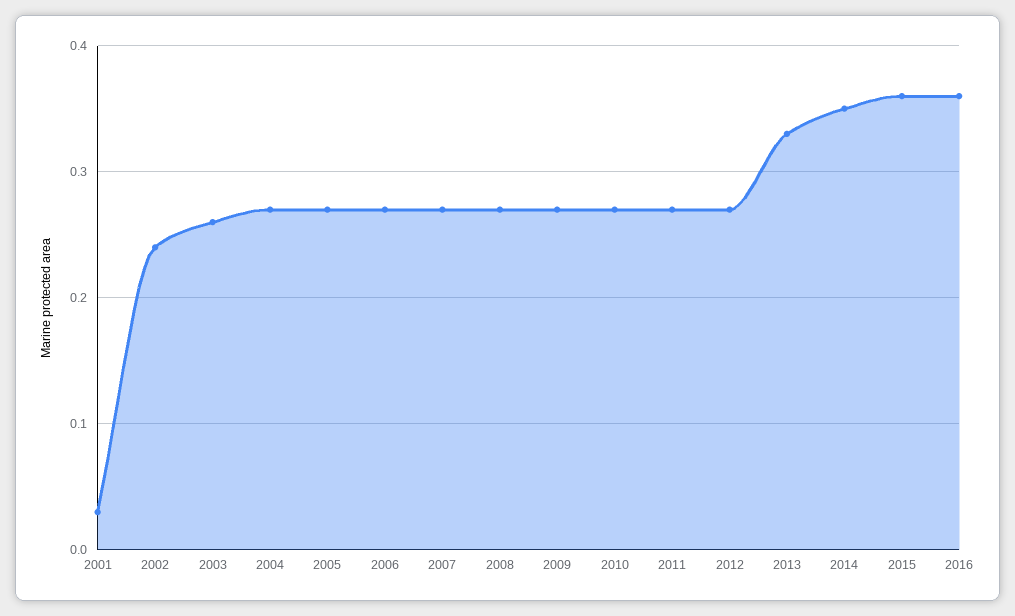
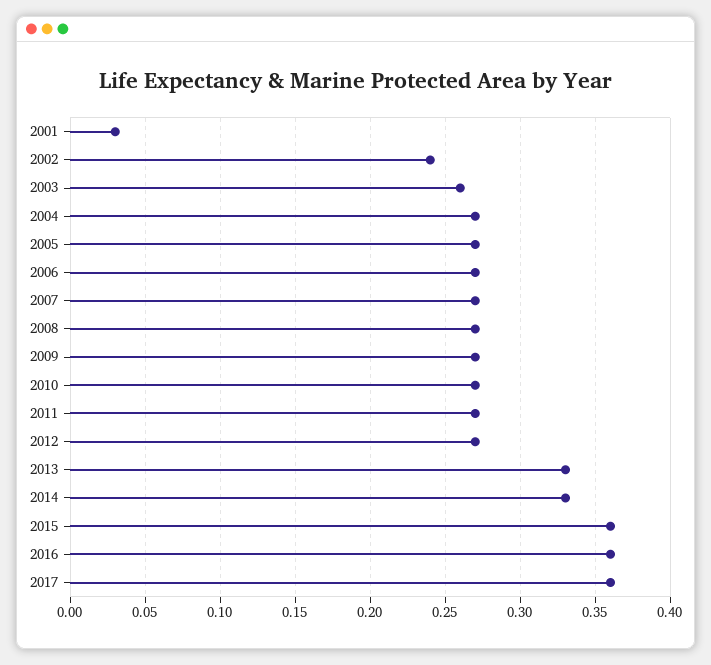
2014: 0.35 -> 0.33
2017: none -> 0.36

